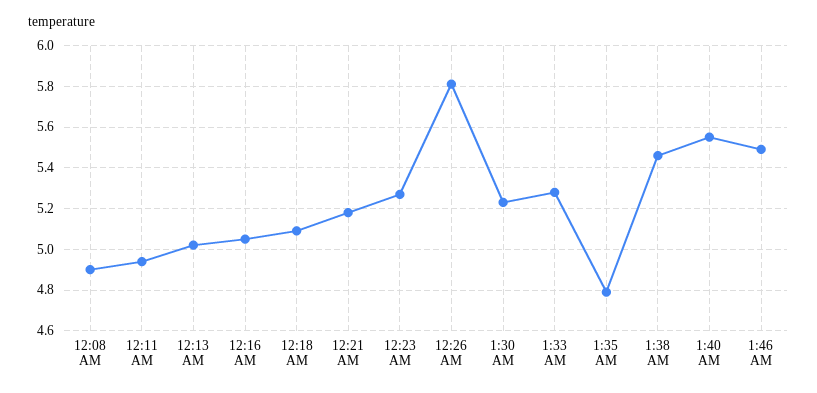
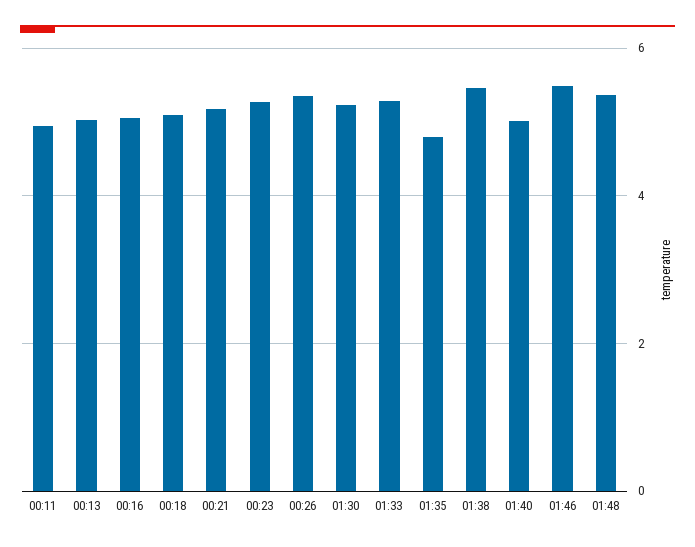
12:08 AM: 4.9 -> none
12:26 AM: 5.8 -> 5.4
1:40 AM: 5.55 -> 5
01:48: none -> 5.4

